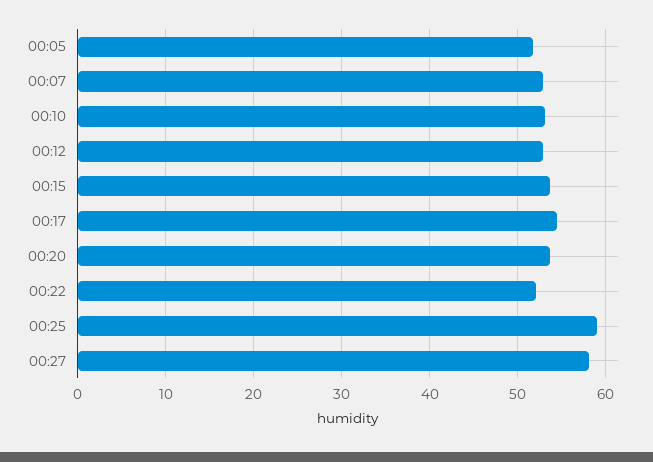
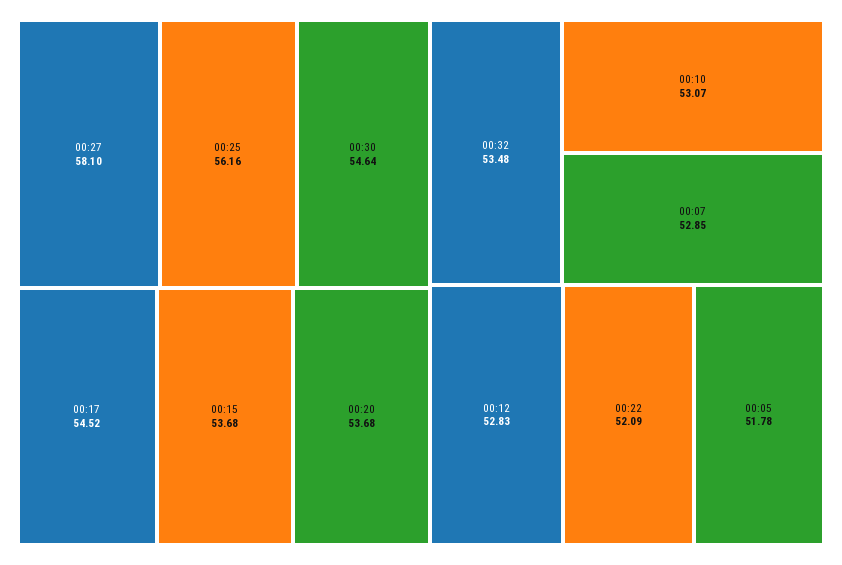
00:25: 59 -> 56.16
00:30: none -> 54.64
00:32: none -> 53.48

